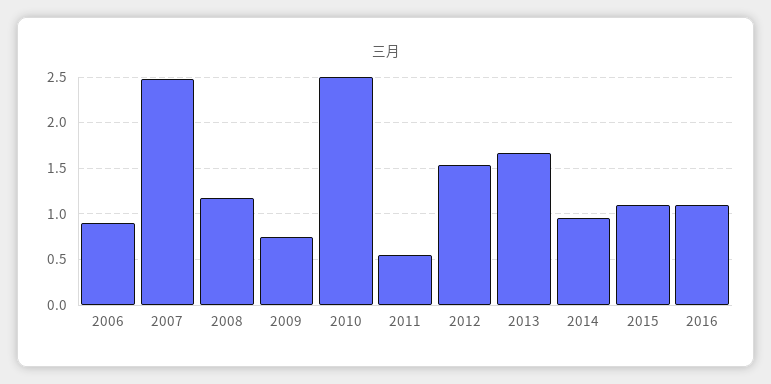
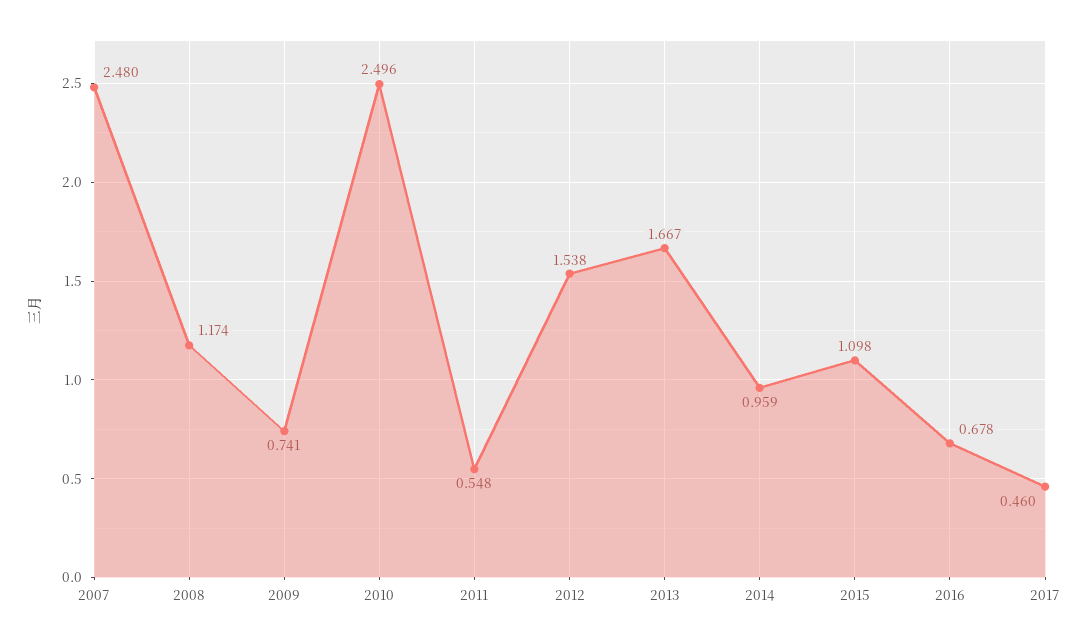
2006: 0.9 -> none
2016: 1.1 -> 0.678
2017: none -> 0.46

